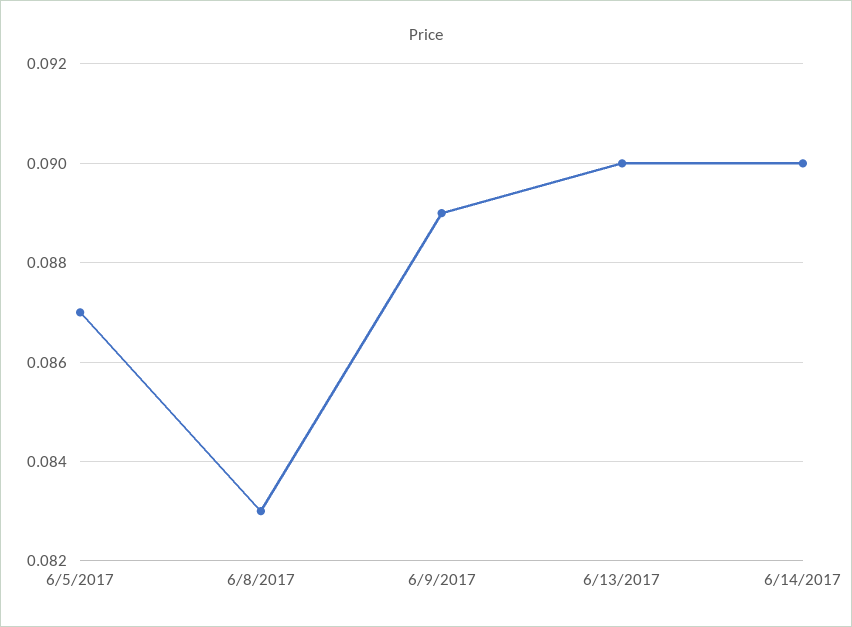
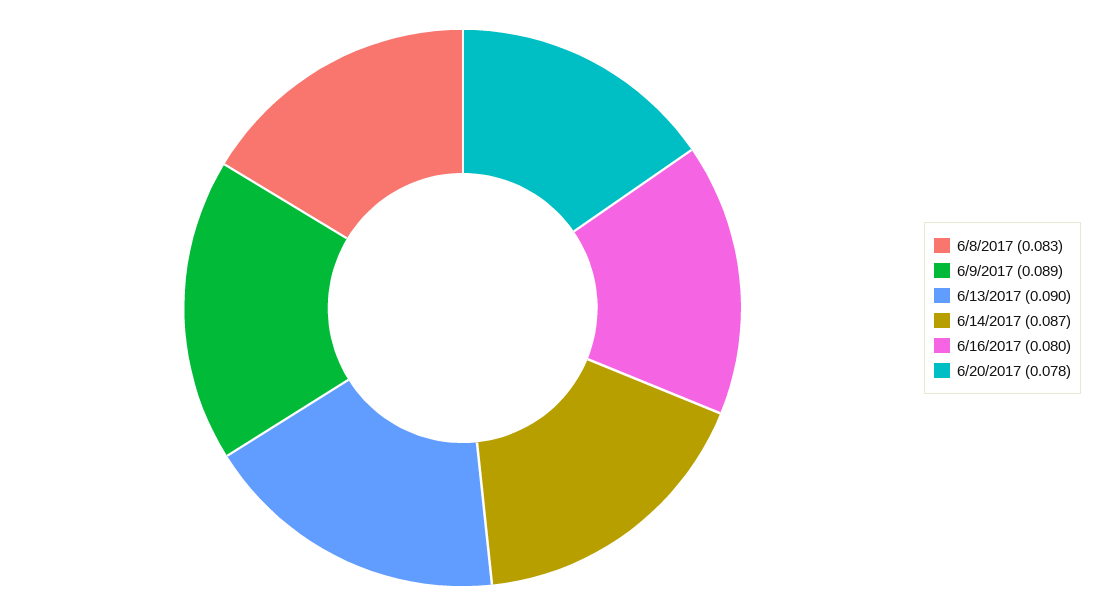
6/5/2017: 0.087 -> none
6/14/2017: 0.09 -> 0.087
6/16/2017: none -> 0.08
6/20/2017: none -> 0.078

